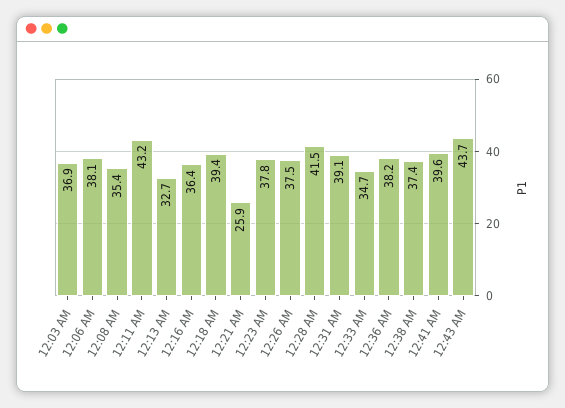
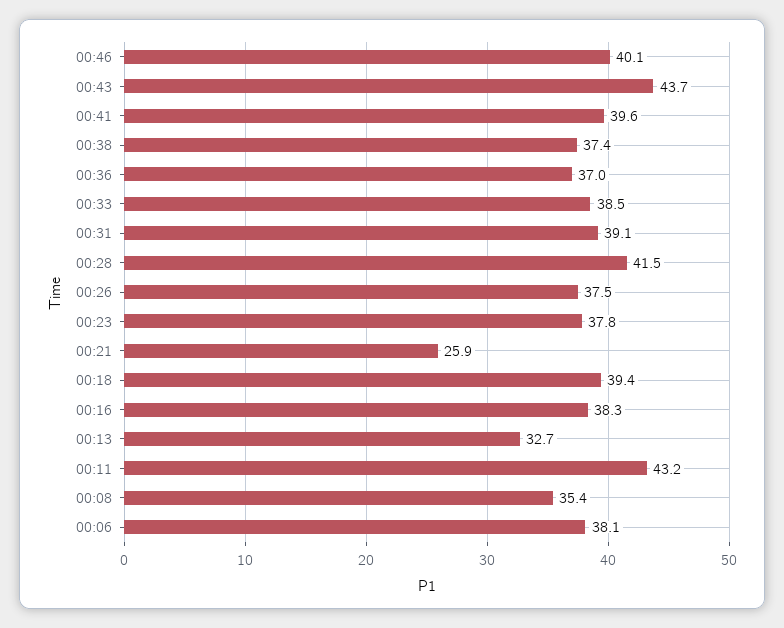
12:03 AM: 36.9 -> none
12:16 AM: 36.4 -> 38.3
12:33 AM: 34.7 -> 38.5
12:36 AM: 38.2 -> 37
00:46: none -> 40.1

